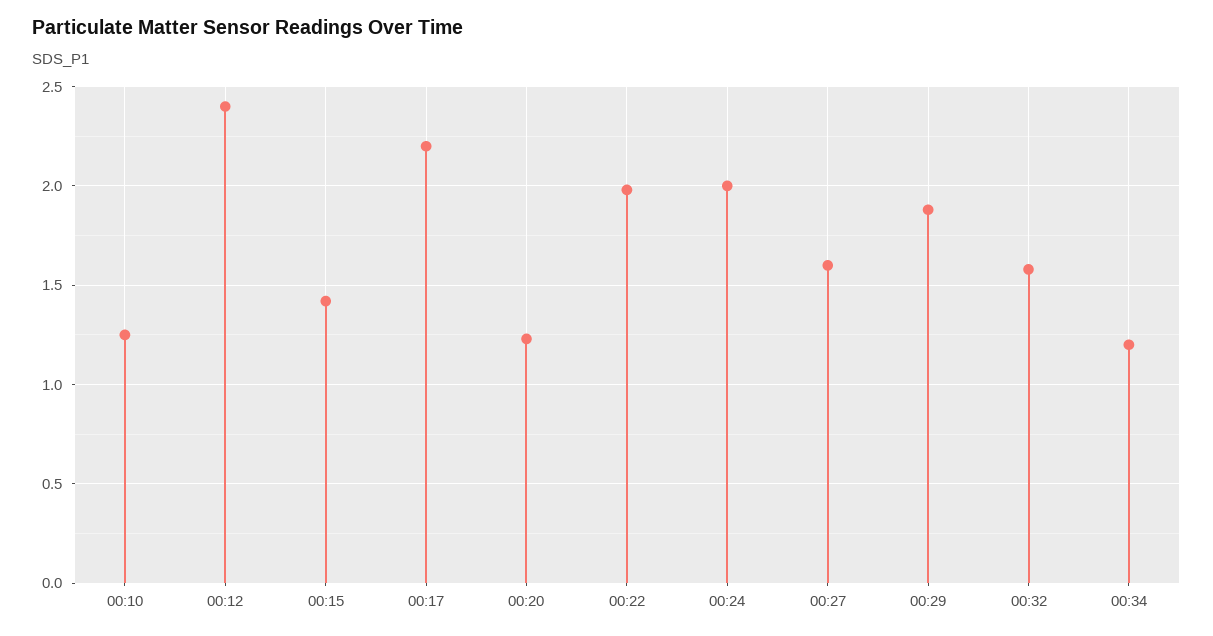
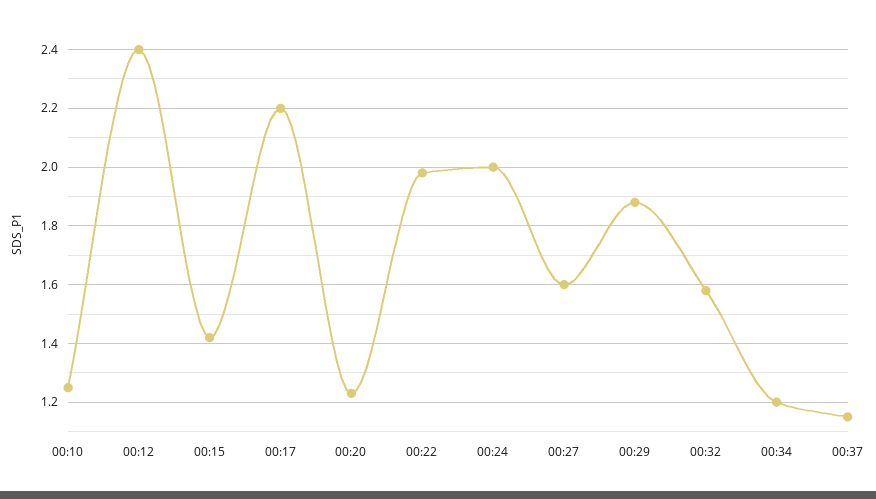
00:37: none -> 1.15

